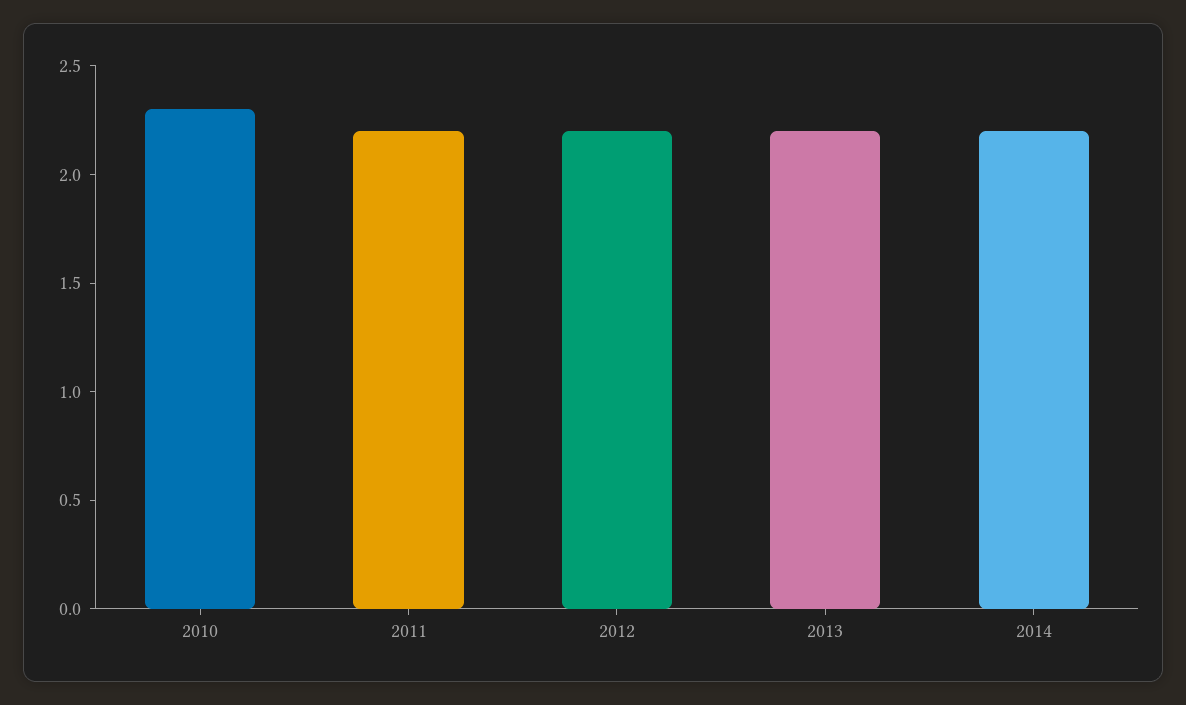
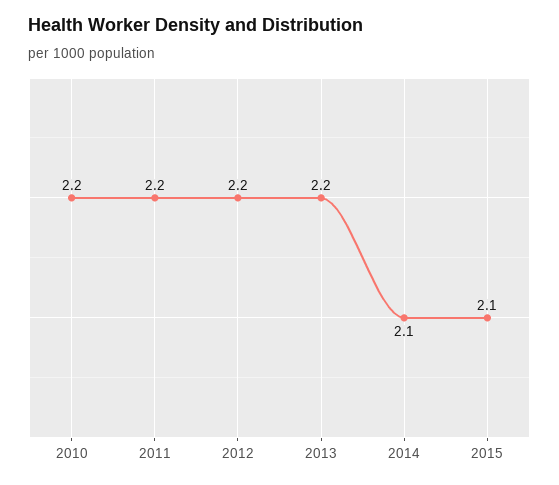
2010: 2.3 -> 2.2
2014: 2.2 -> 2.1
2015: none -> 2.1

